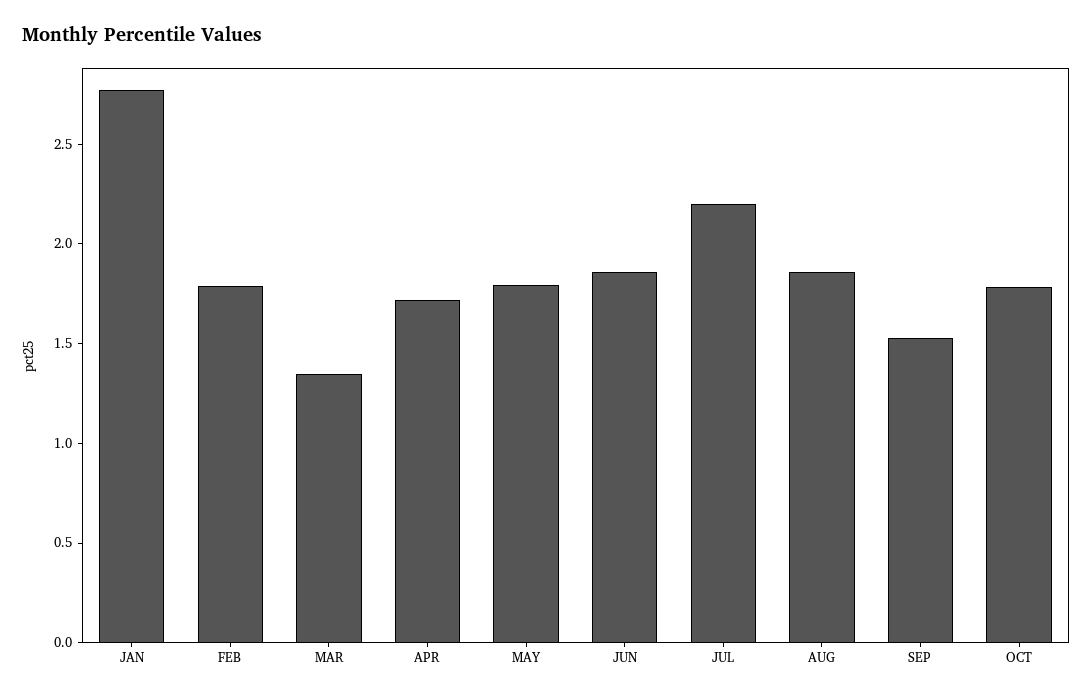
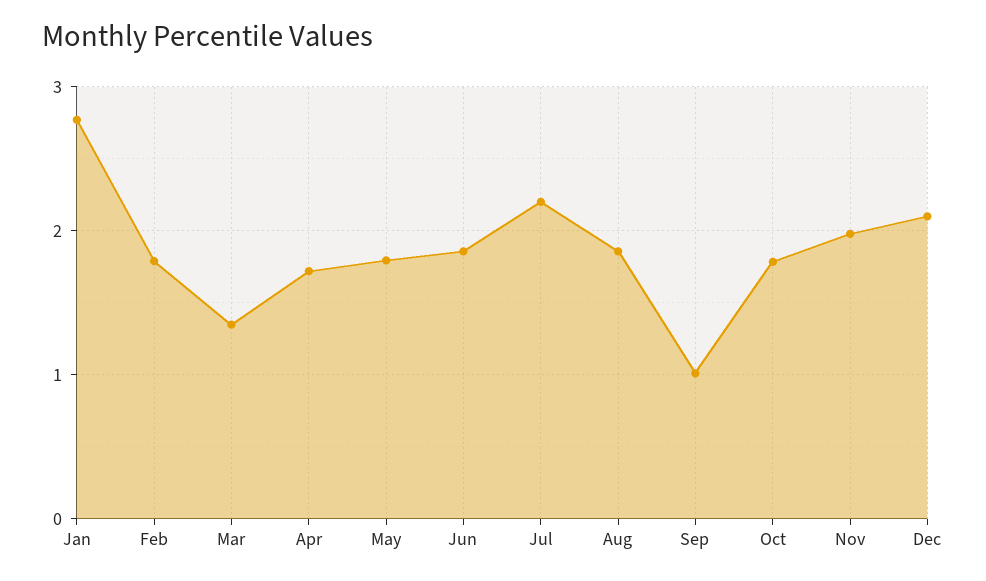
SEP: 1.5 -> 1
Nov: none -> 2
Dec: none -> 2.1

